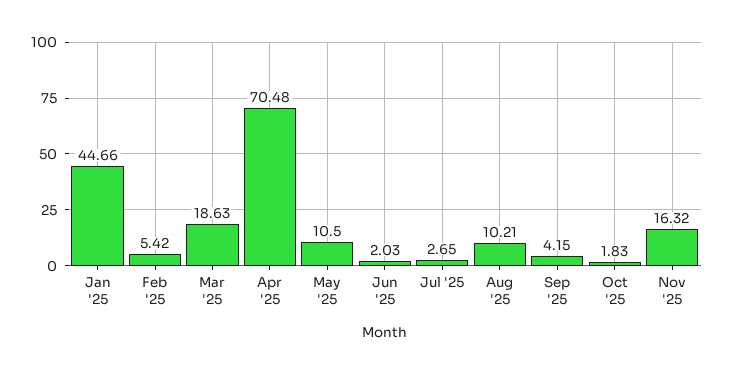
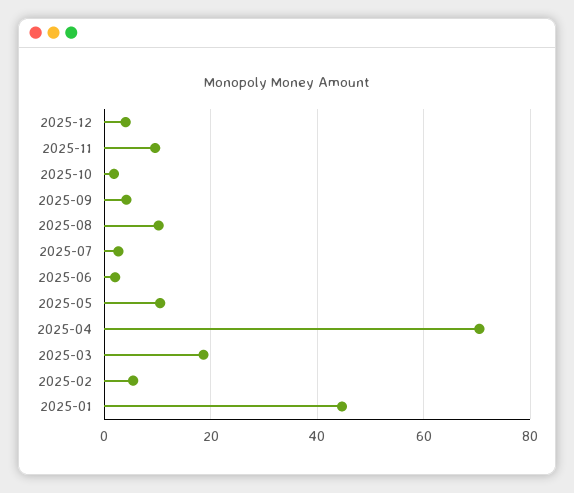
Nov '25: 16.32 -> 10
2025-12: none -> 4

